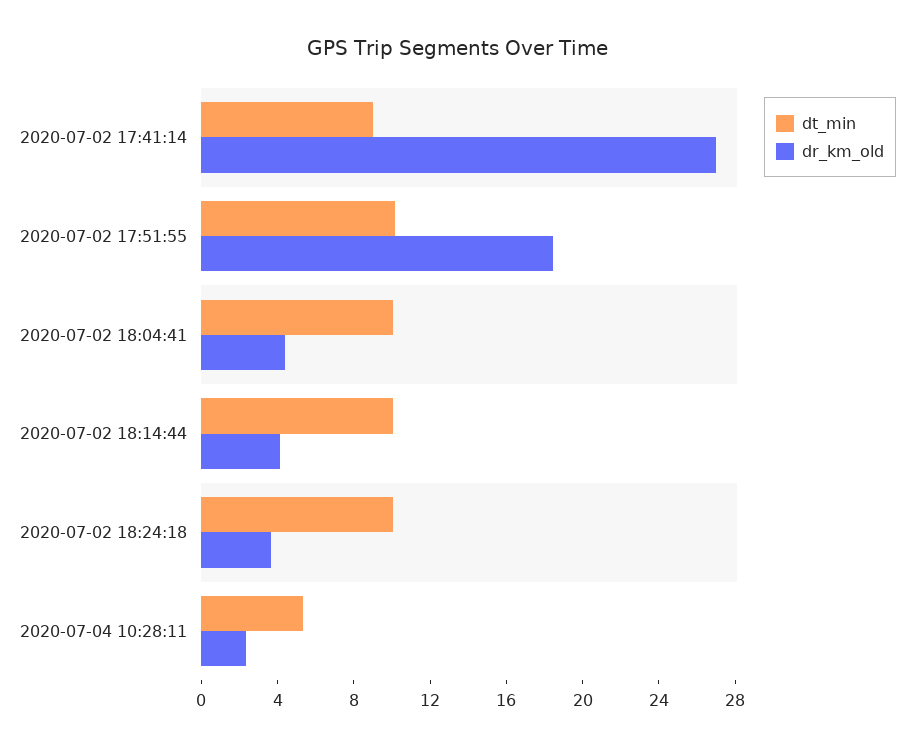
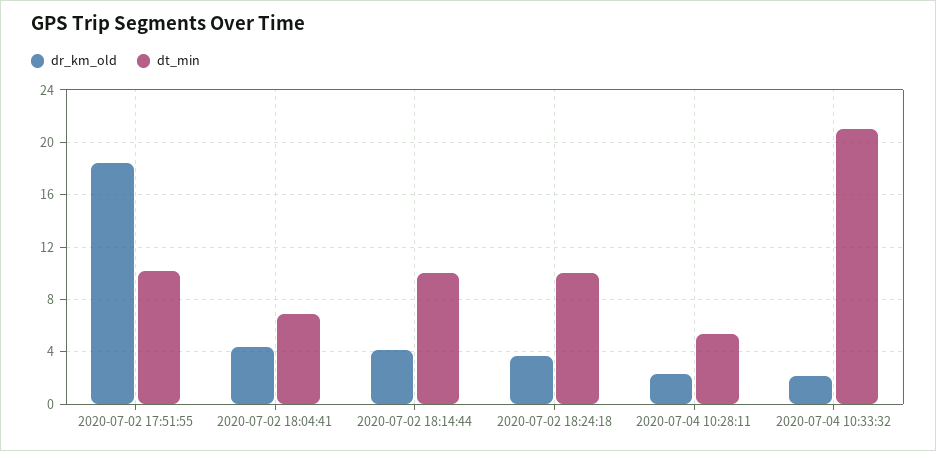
dt_min, 2020-07-02 17:41:14: 9 -> none
dr_km_old, 2020-07-02 17:41:14: 27 -> none
dt_min, 2020-07-02 18:04:41: 10 -> 7
dr_km_old, 2020-07-04 10:33:32: none -> 2
dt_min, 2020-07-04 10:33:32: none -> 21

